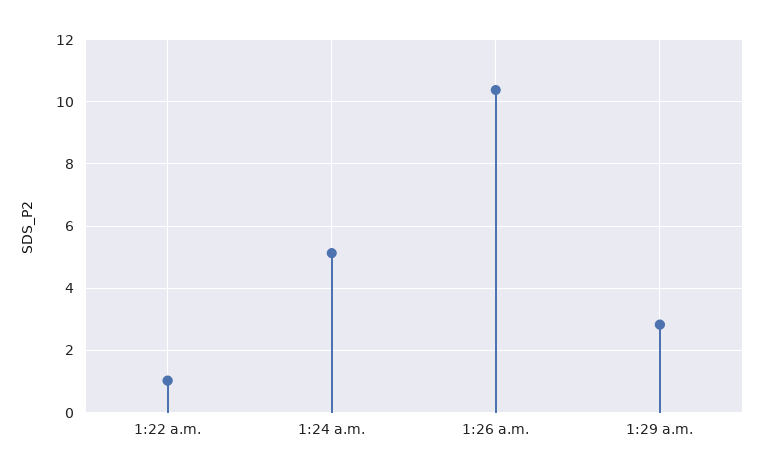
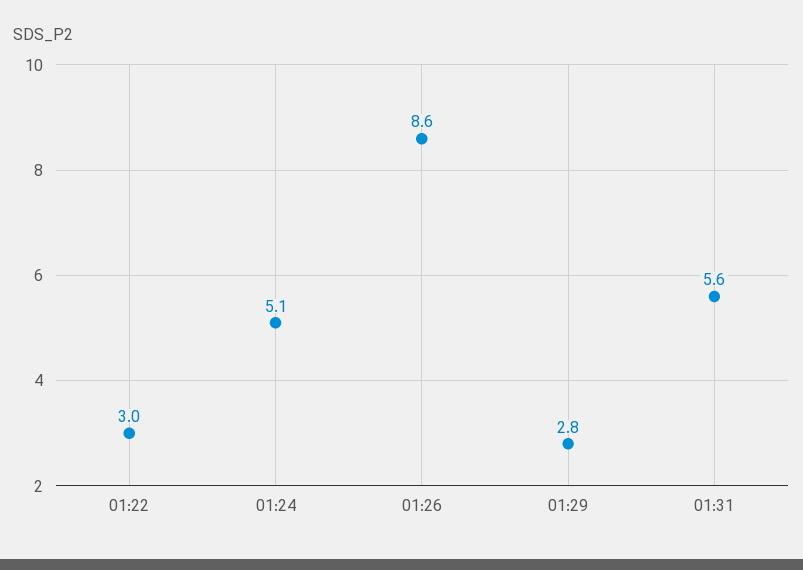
1:22 a.m.: 1 -> 3
1:26 a.m.: 10.4 -> 8.6
01:31: none -> 5.6

